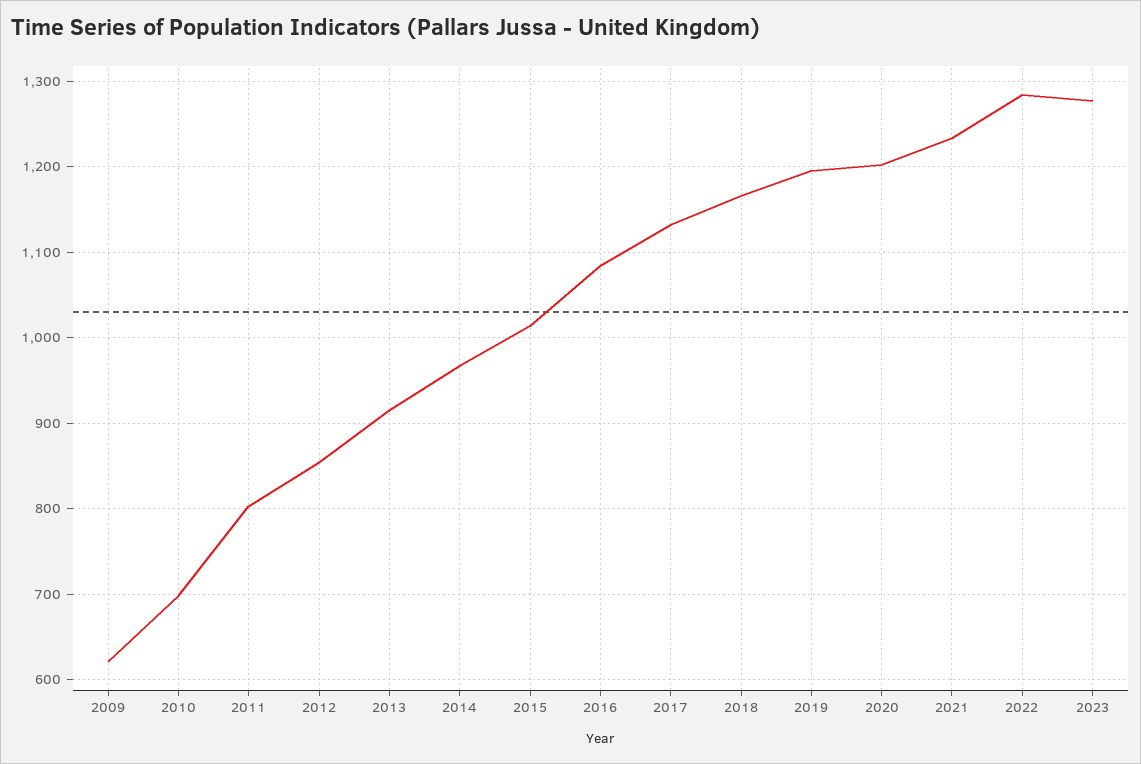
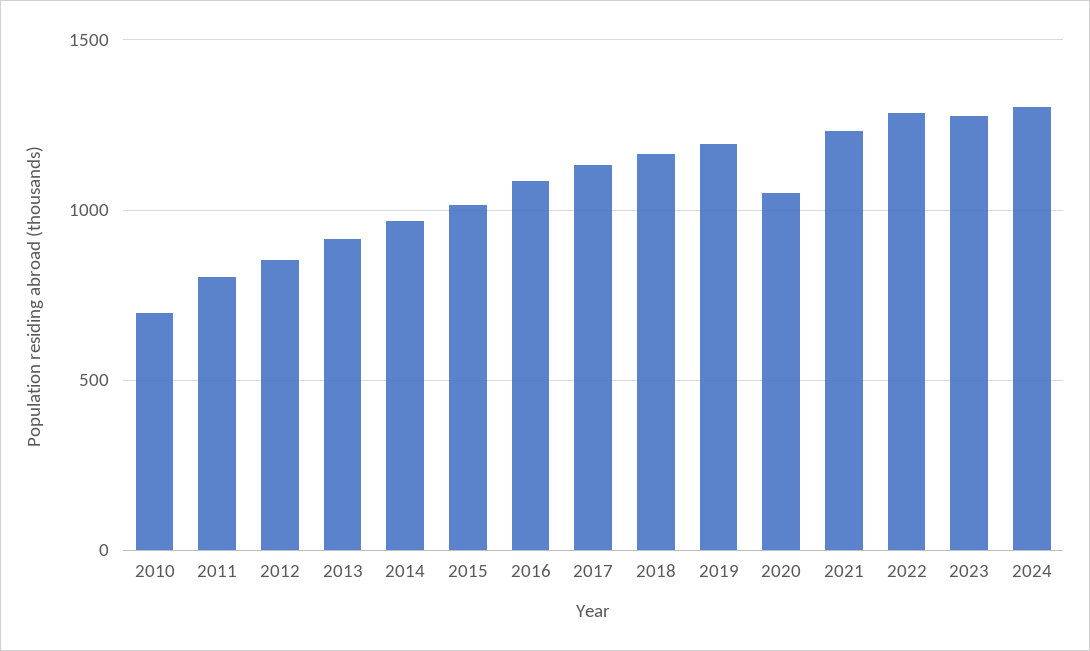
2009: 620 -> none
2020: 1200 -> 1050
2024: none -> 1300

